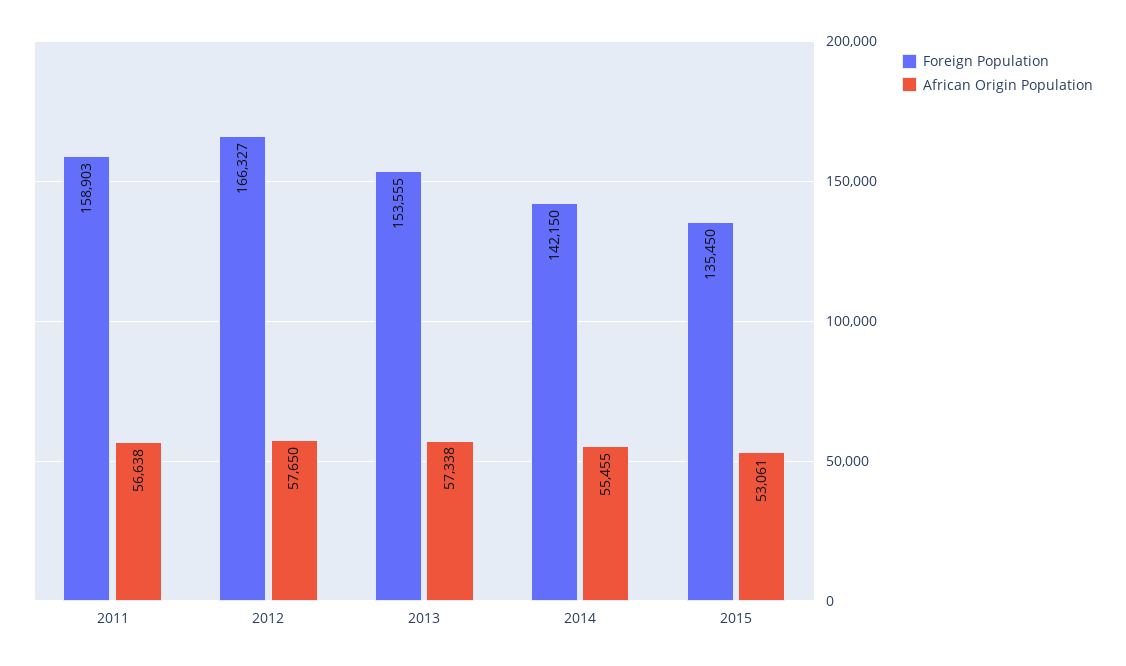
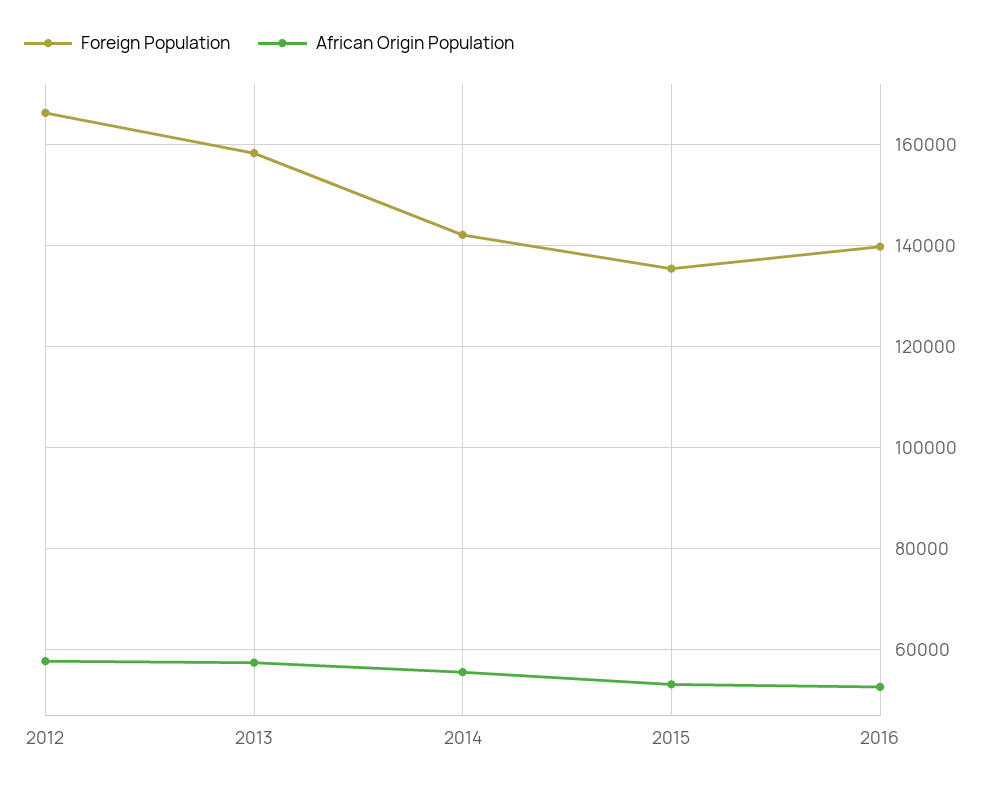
Foreign Population, 2011: 158903 -> none
African Origin Population, 2011: 56638 -> none
Foreign Population, 2013: 153555 -> 158000
Foreign Population, 2016: none -> 140000
African Origin Population, 2016: none -> 52000

